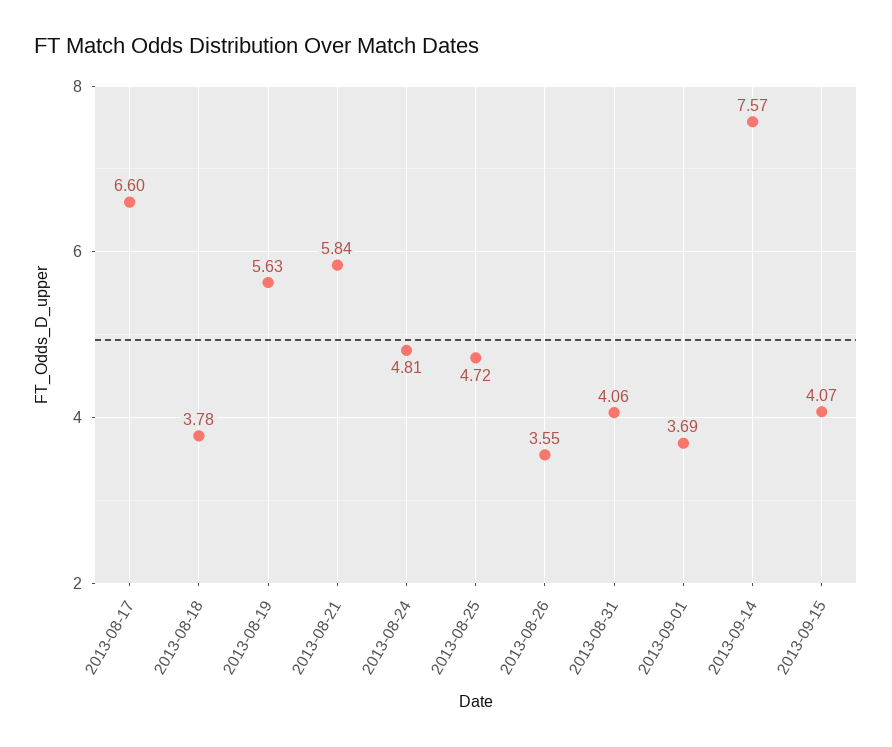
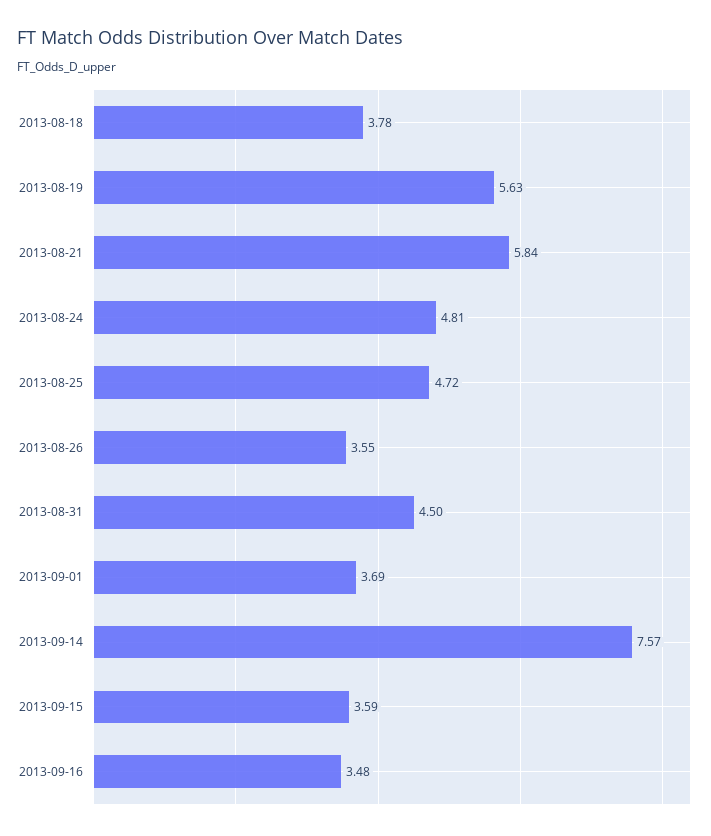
2013-08-17: 6.6 -> none
2013-08-31: 4.06 -> 4.5
2013-09-15: 4.07 -> 3.59
2013-09-16: none -> 3.48

